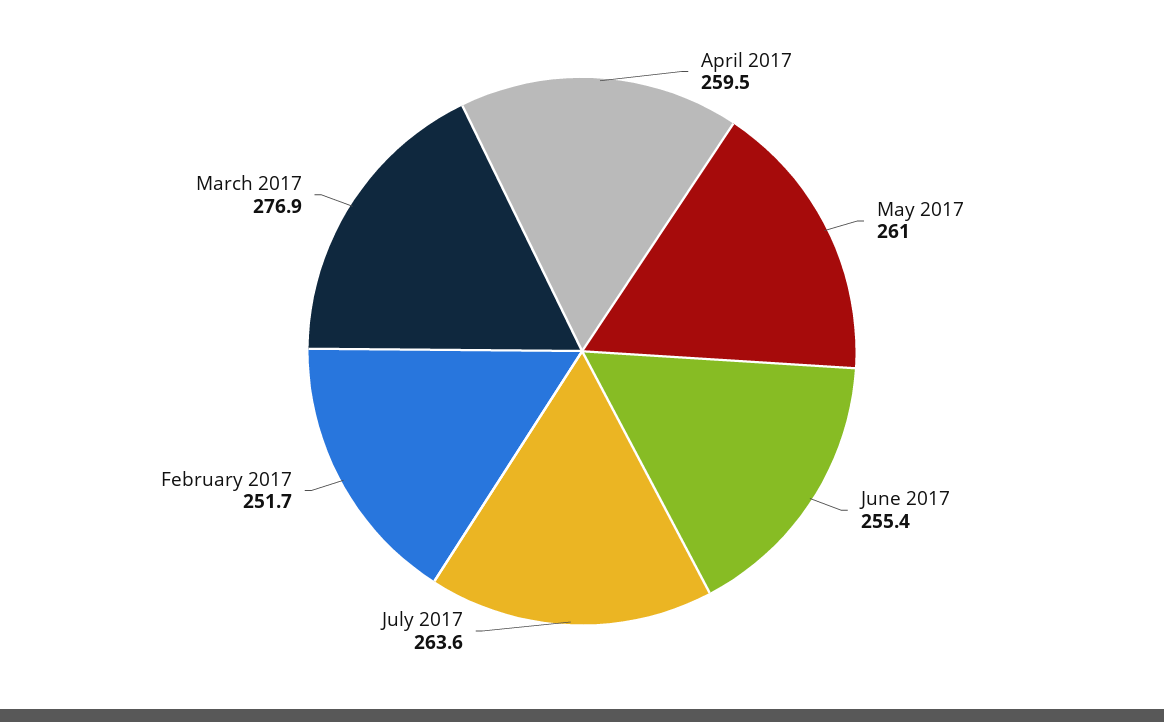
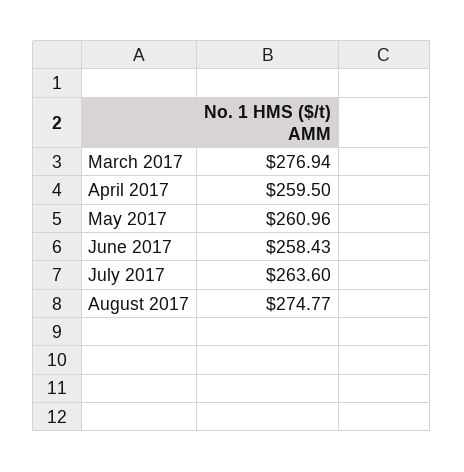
June 2017: 255.4 -> 258.43
February 2017: 251.7 -> none
August 2017: none -> 274.77

